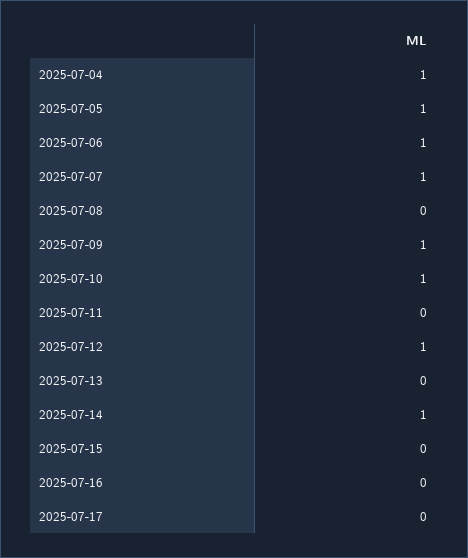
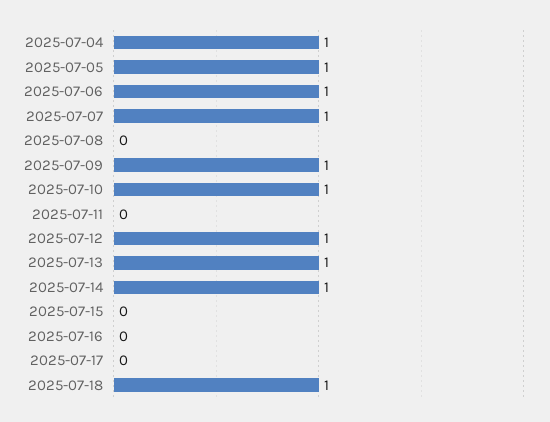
2025-07-13: 0 -> 1
2025-07-18: none -> 1

